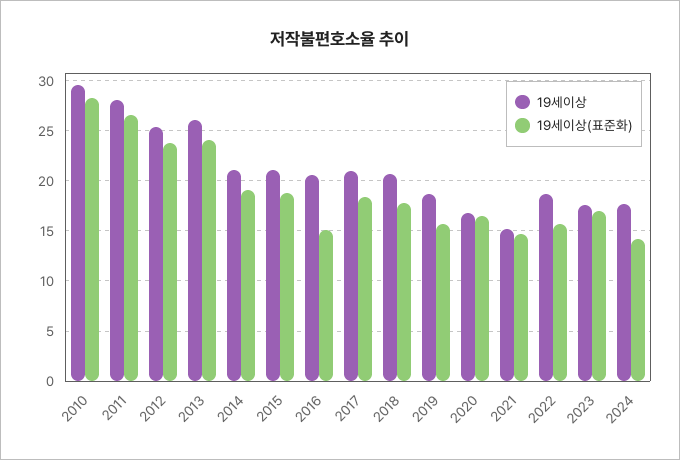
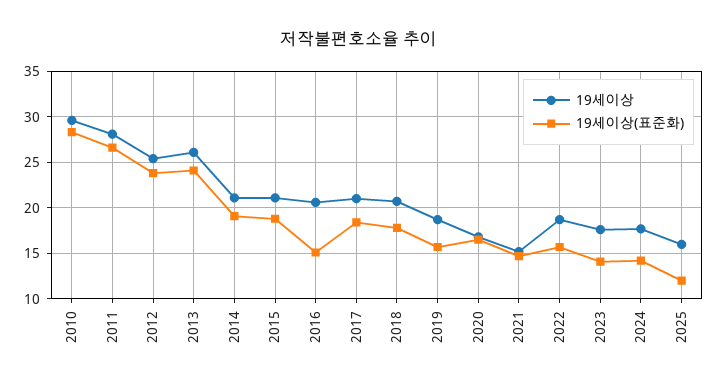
19세이상(표준화), 2023: 17 -> 14
19세이상, 2025: none -> 16
19세이상(표준화), 2025: none -> 12

